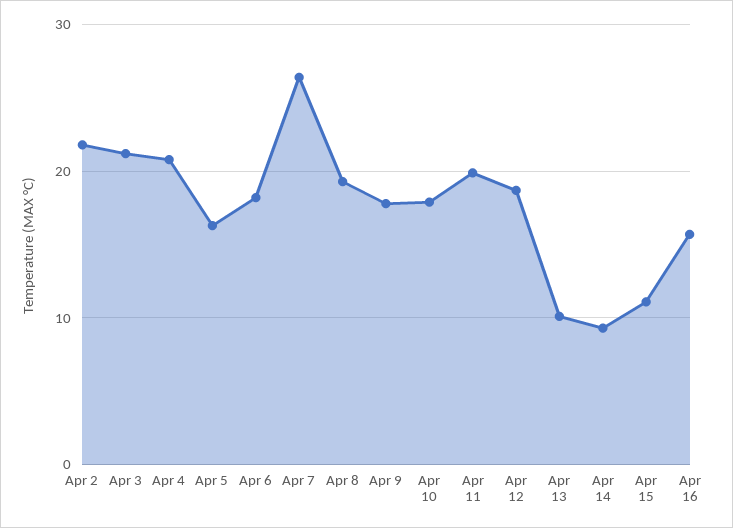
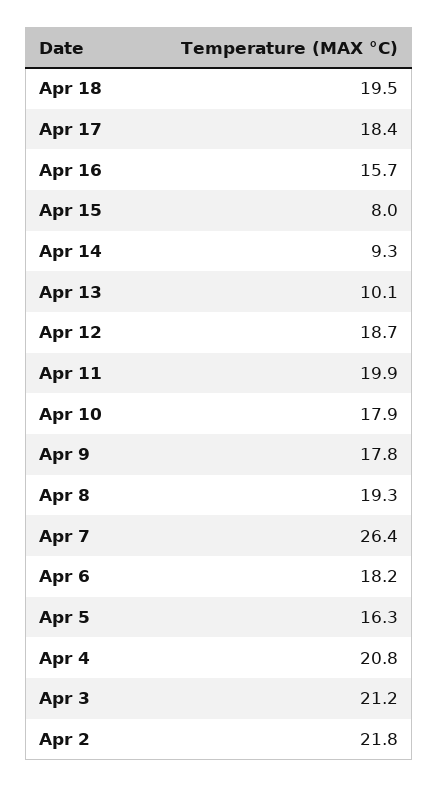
Apr 15: 11 -> 8
Apr 18: none -> 19.5
Apr 17: none -> 18.4

